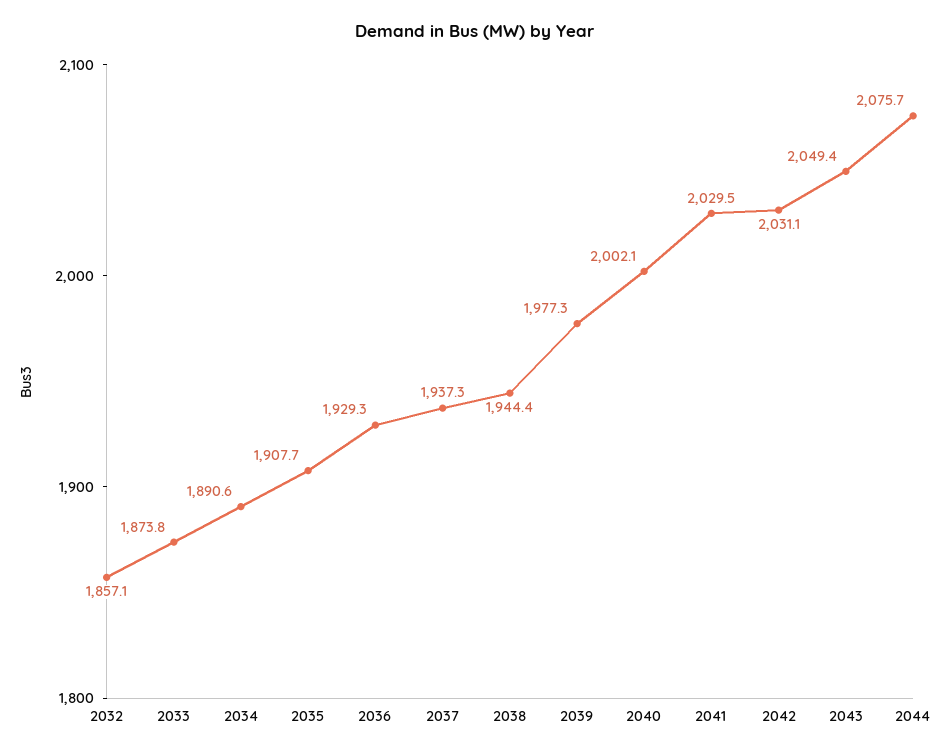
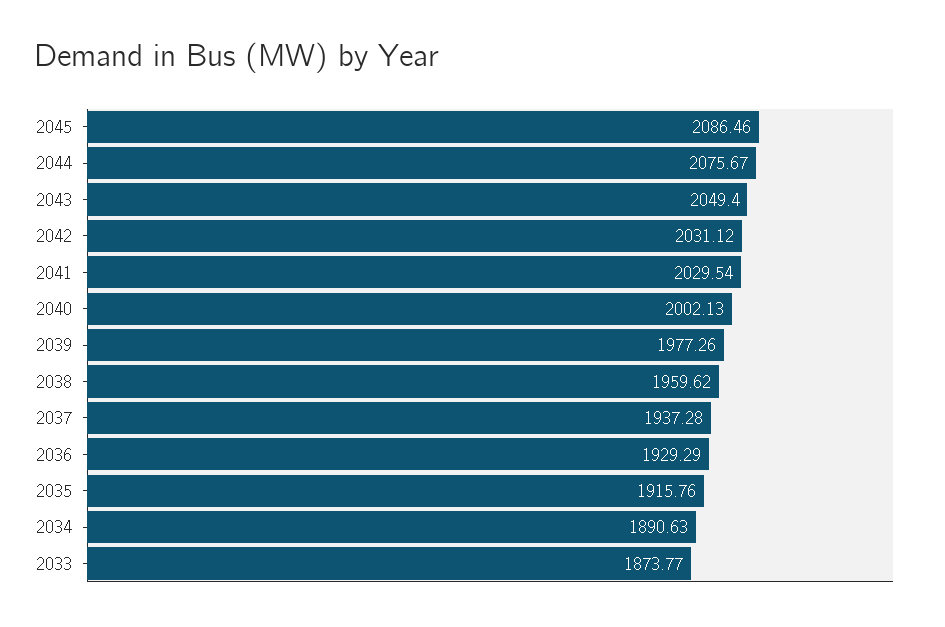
2032: 1857.1 -> none
2035: 1907.7 -> 1915.76
2038: 1944.4 -> 1959.62
2045: none -> 2086.46

